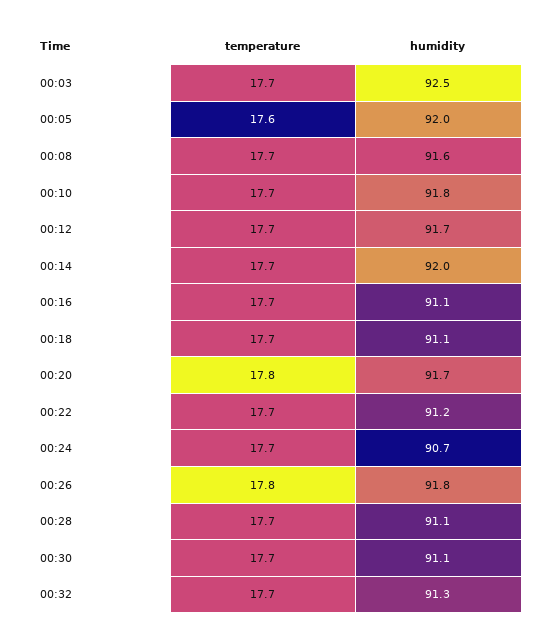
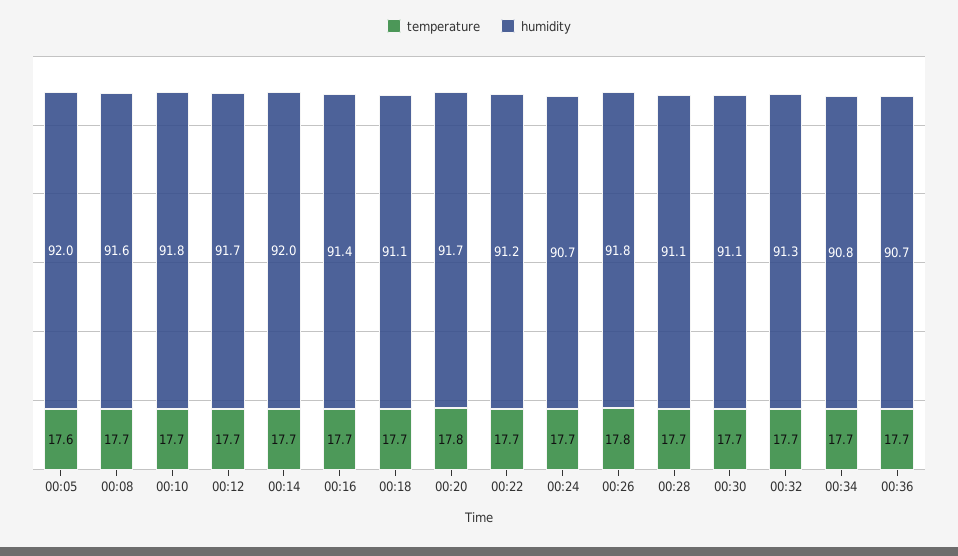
temperature, 00:03: 17.7 -> none
humidity, 00:03: 92.5 -> none
humidity, 00:16: 91.1 -> 91.4
temperature, 00:34: none -> 17.7
humidity, 00:34: none -> 90.8
temperature, 00:36: none -> 17.7
humidity, 00:36: none -> 90.7

